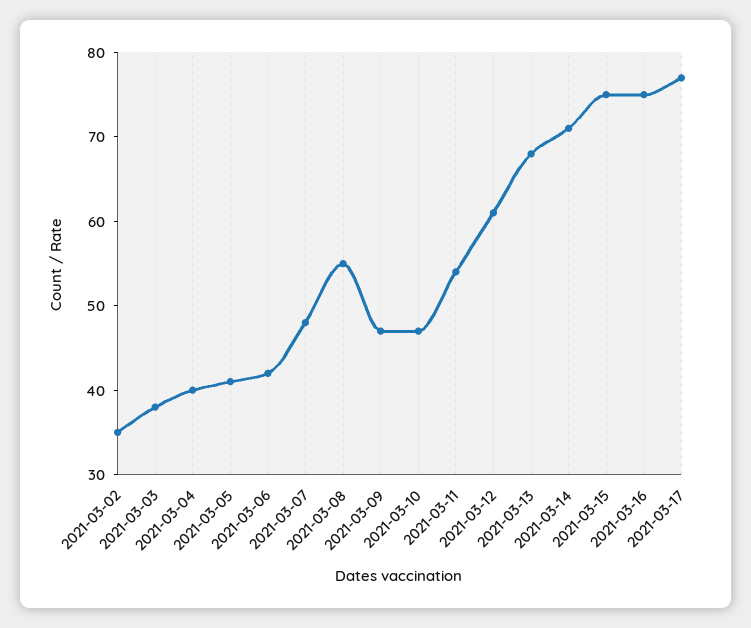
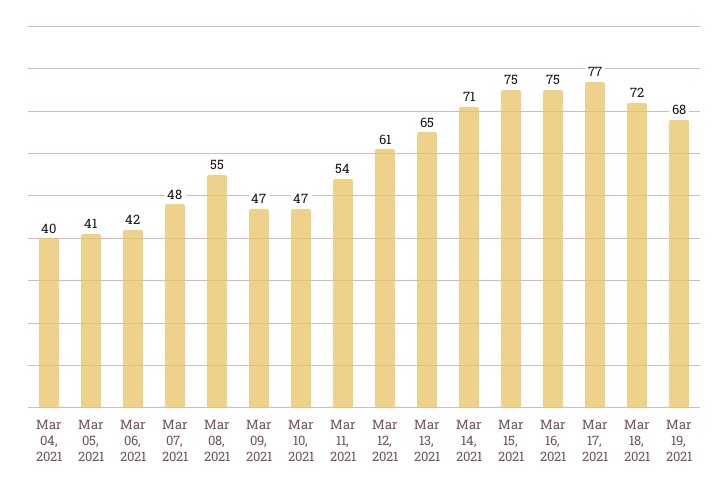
2021-03-02: 35 -> none
2021-03-03: 38 -> none
2021-03-13: 68 -> 65
Mar 18, 2021: none -> 72
Mar 19, 2021: none -> 68

